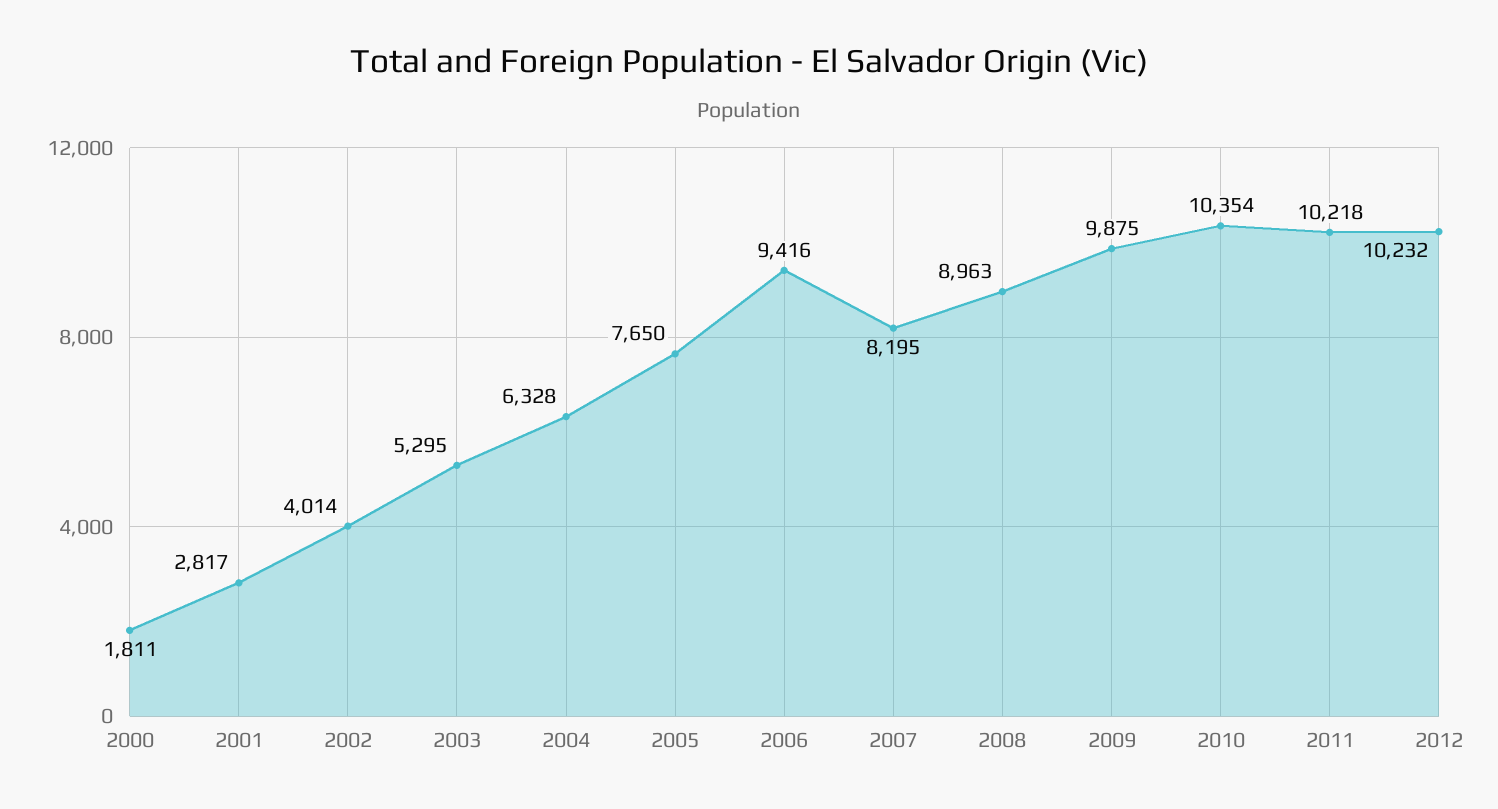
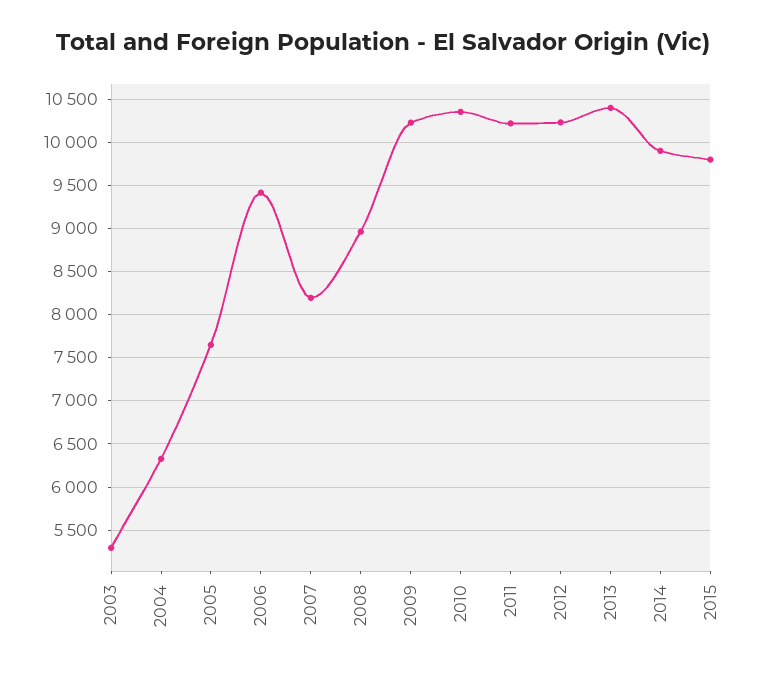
2000: 1811 -> none
2001: 2817 -> none
2002: 4014 -> none
2009: 9875 -> 10200
2013: none -> 10400
2014: none -> 9900
2015: none -> 9800

